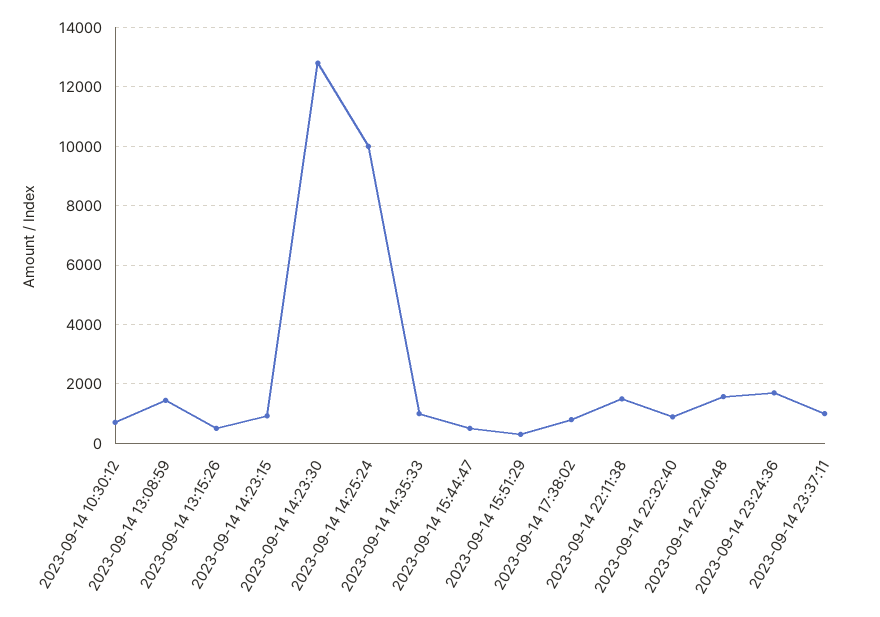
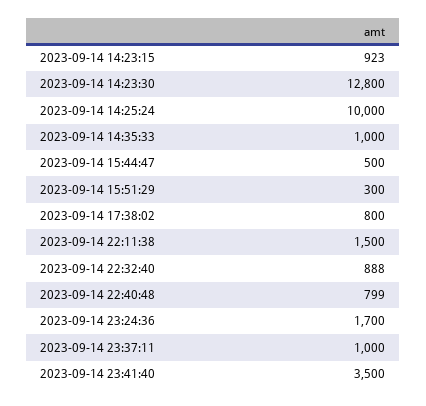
2023-09-14 10:30:12: 750 -> none
2023-09-14 13:08:59: 1500 -> none
2023-09-14 13:15:26: 500 -> none
2023-09-14 22:40:48: 1500 -> 799
2023-09-14 23:41:40: none -> 3500

